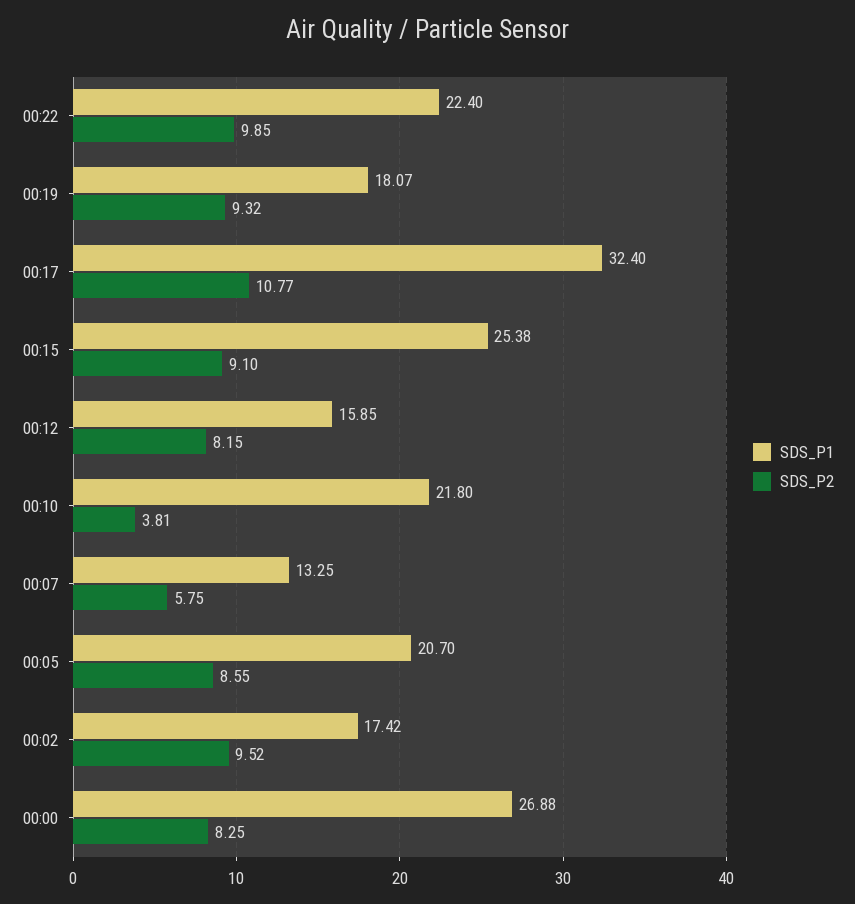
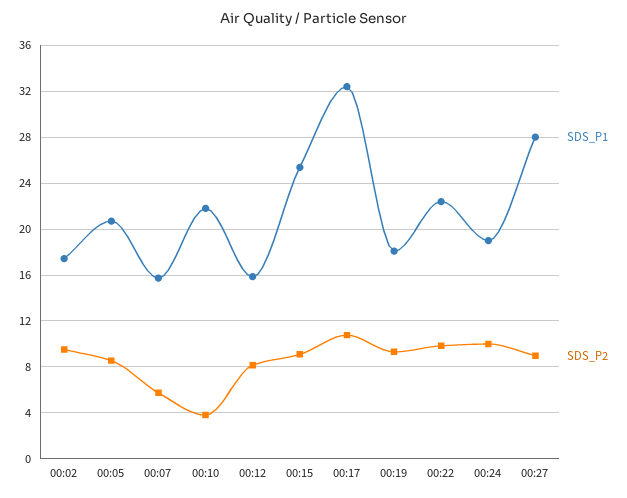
SDS_P1, 00:07: 13.25 -> 16
SDS_P1, 00:00: 26.88 -> none
SDS_P2, 00:00: 8.25 -> none
SDS_P1, 00:24: none -> 19
SDS_P2, 00:24: none -> 10
SDS_P1, 00:27: none -> 28
SDS_P2, 00:27: none -> 9

